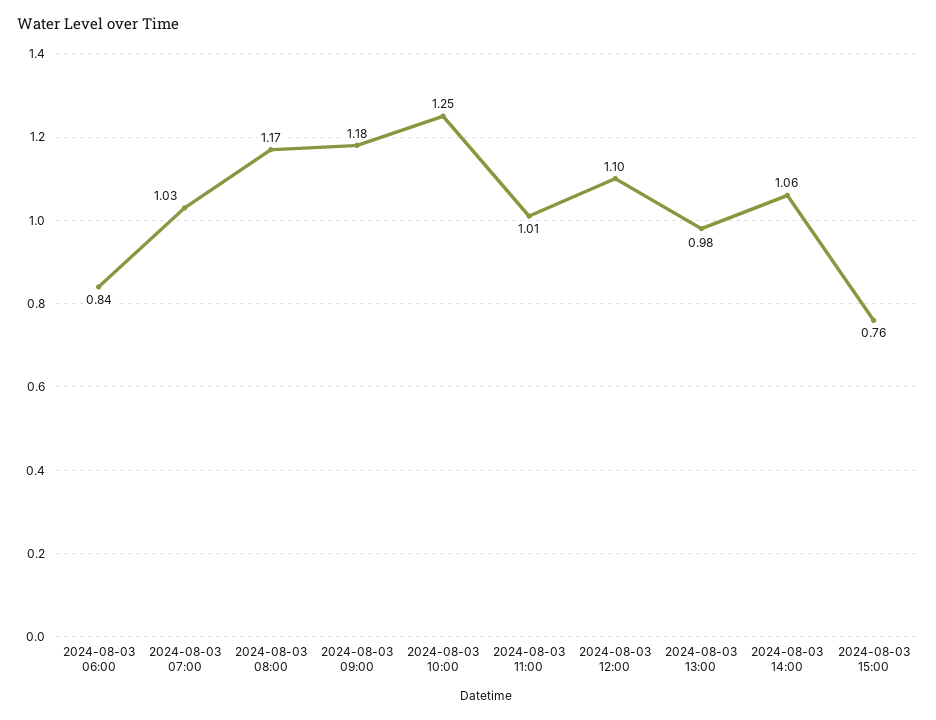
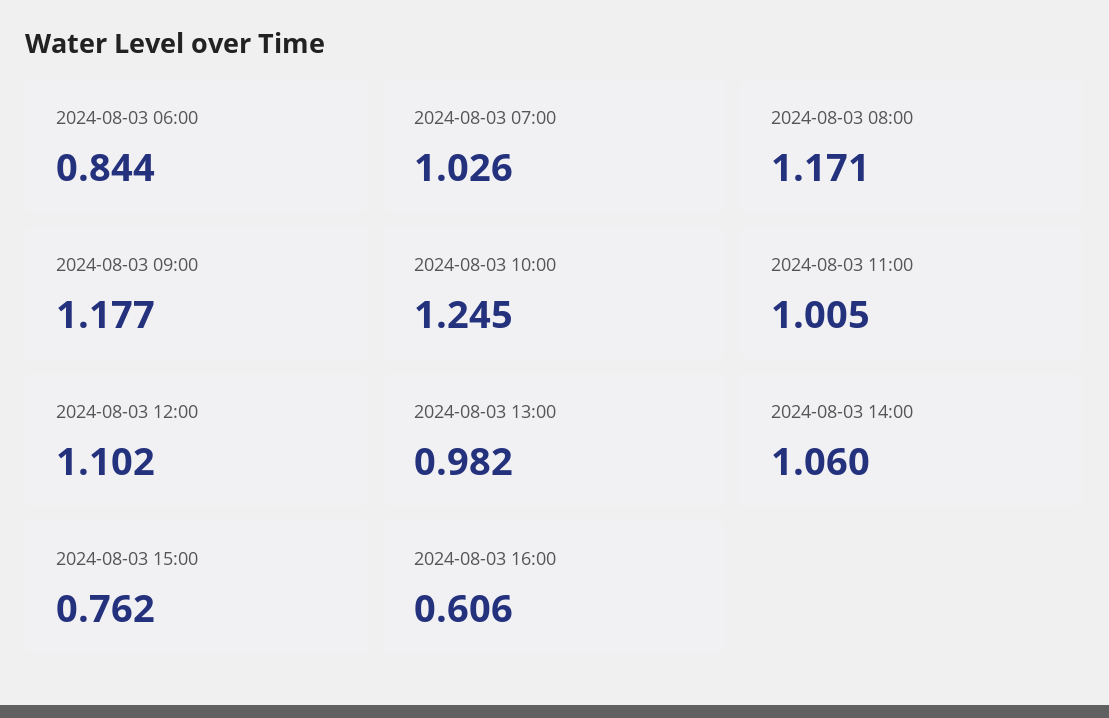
2024-08-03 16:00: none -> 0.606

